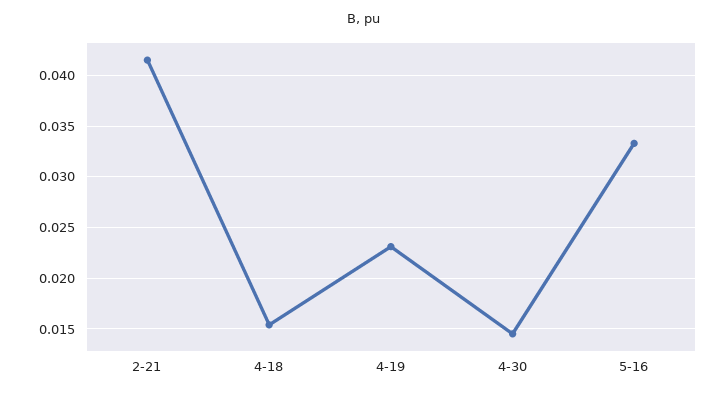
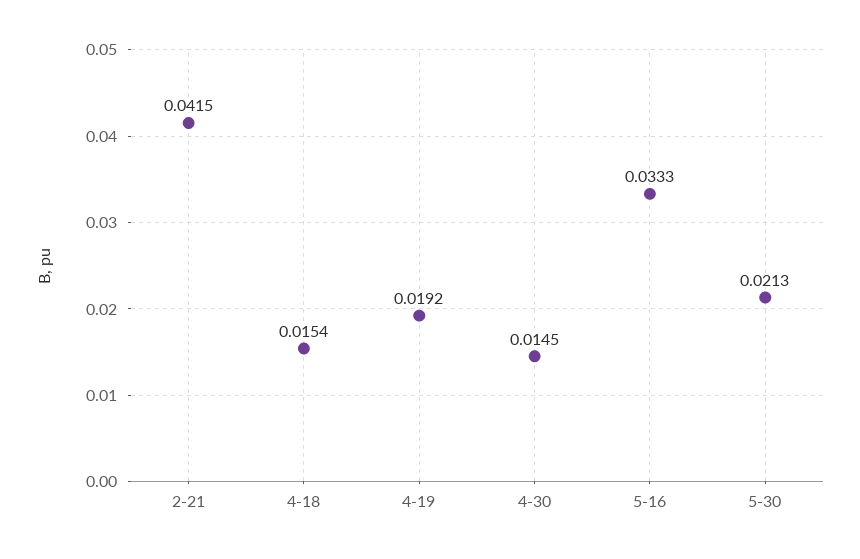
4-19: 0.023 -> 0.0192
5-30: none -> 0.0213

